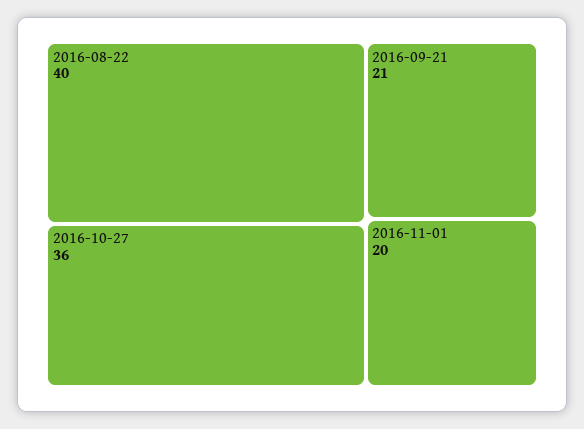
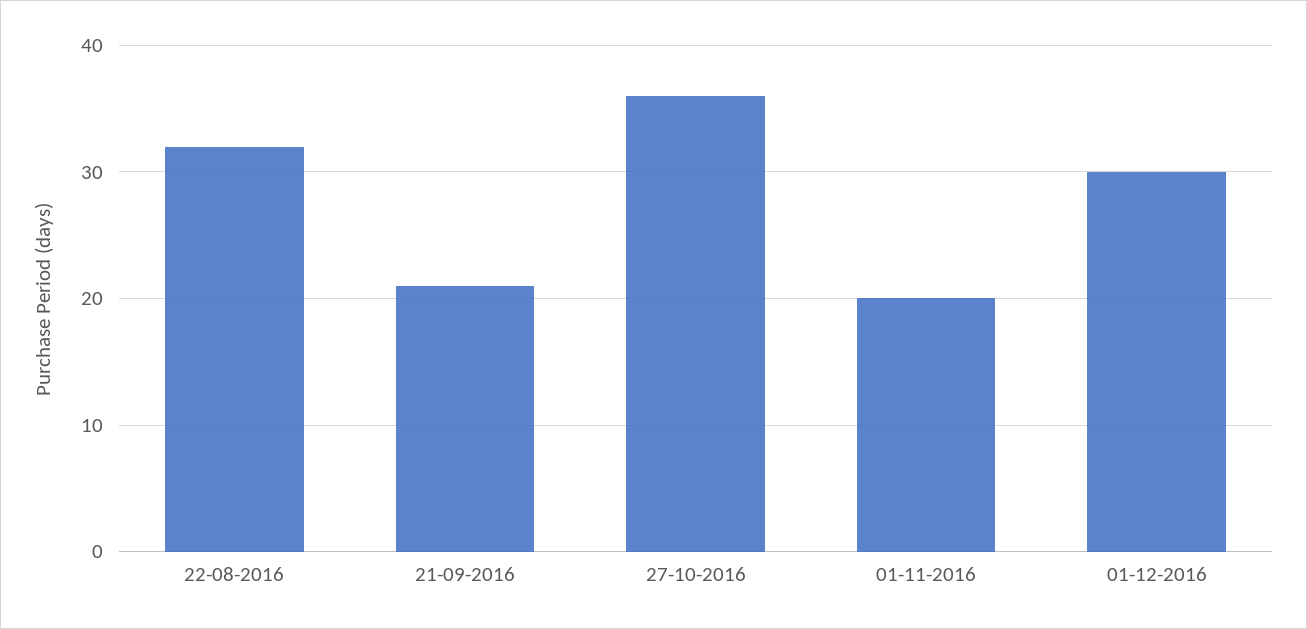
2016-08-22: 40 -> 32
01-12-2016: none -> 30

